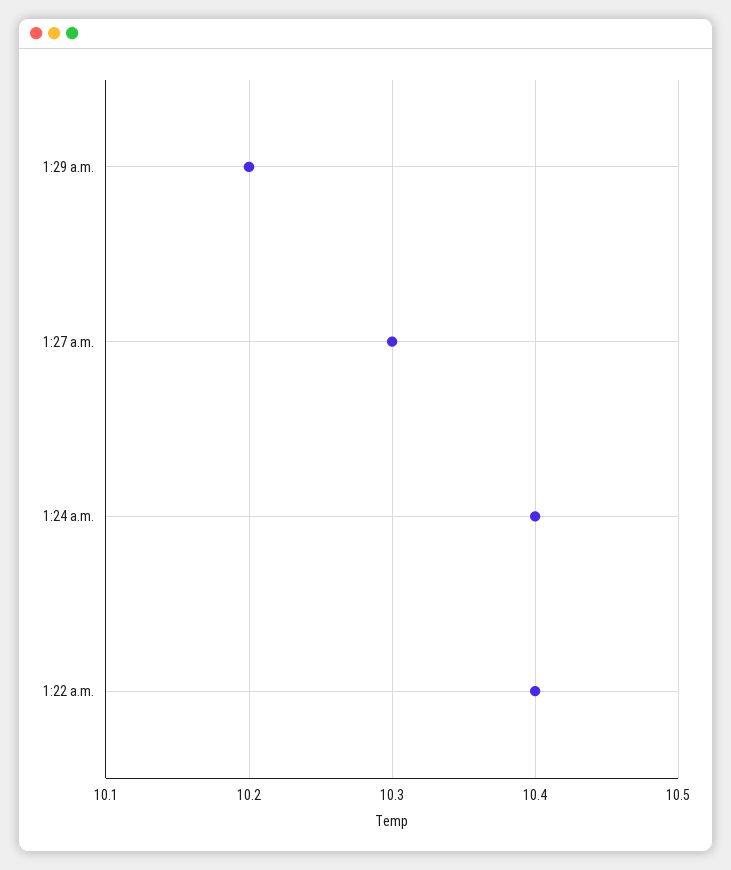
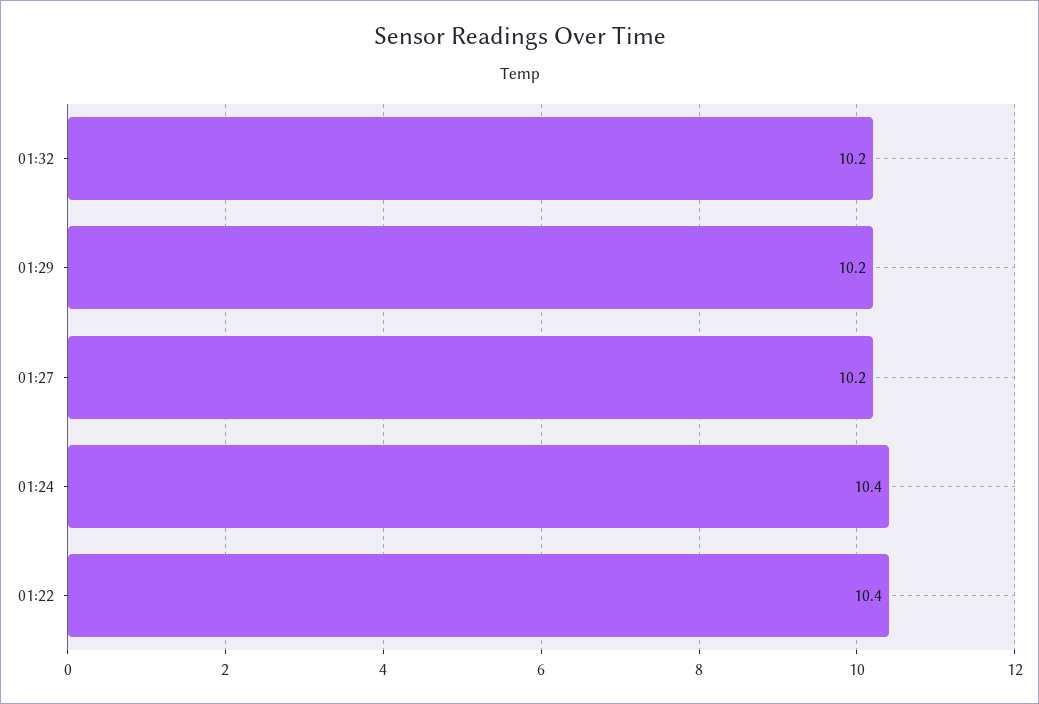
1:27 a.m.: 10.3 -> 10.2
01:32: none -> 10.2

